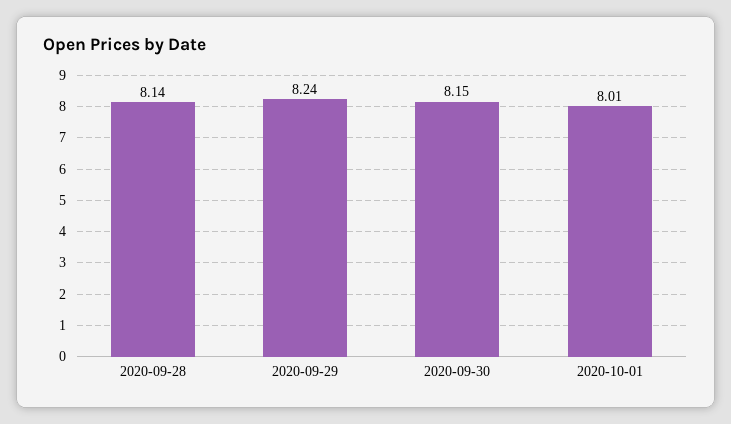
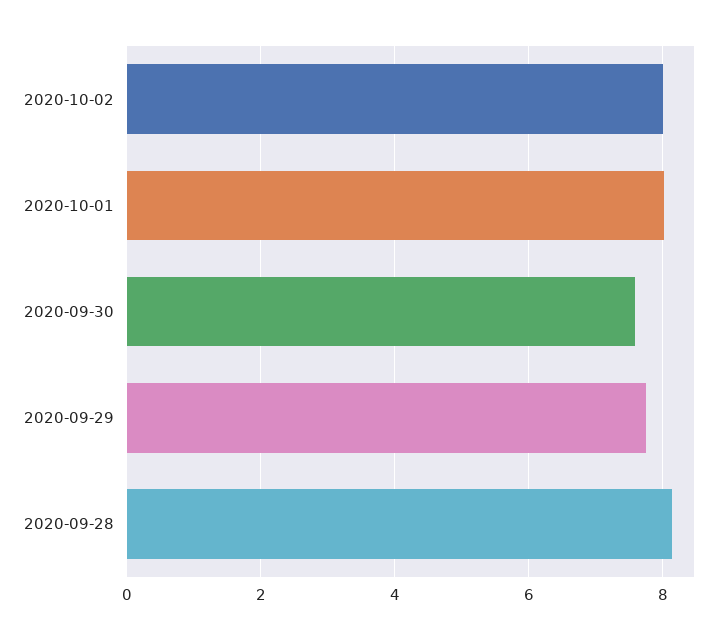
2020-09-29: 8.24 -> 7.8
2020-09-30: 8.15 -> 7.6
2020-10-02: none -> 8

